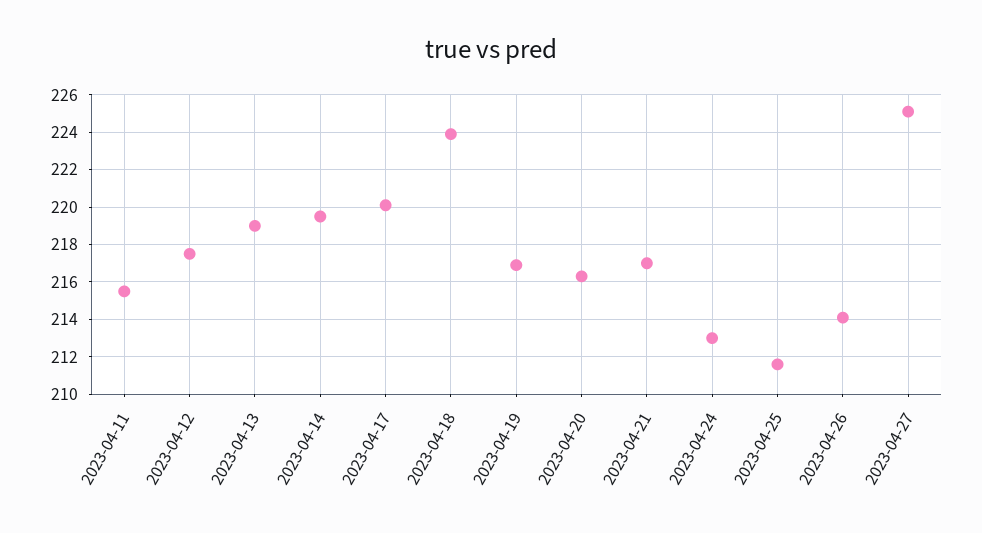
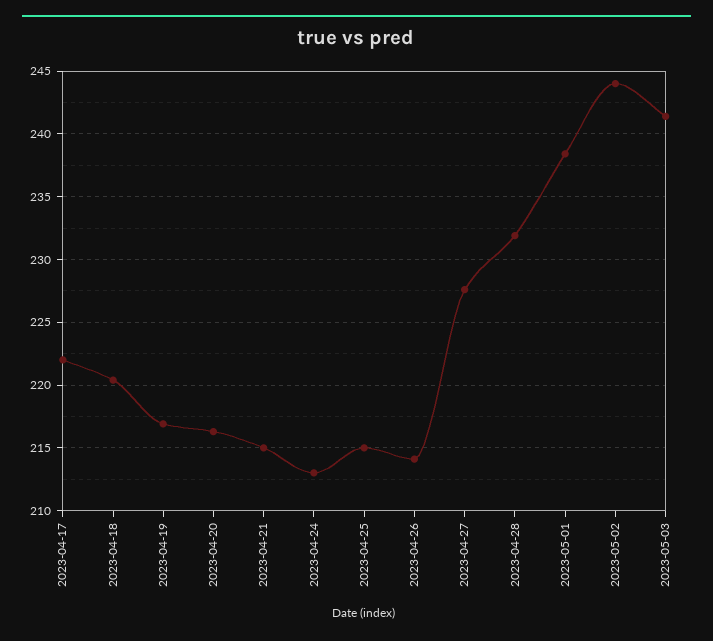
2023-04-11: 215.5 -> none
2023-04-12: 217.5 -> none
2023-04-13: 219 -> none
2023-04-14: 219.5 -> none
2023-04-17: 220 -> 222
2023-04-18: 224 -> 220.5
2023-04-21: 217 -> 215
2023-04-25: 211.5 -> 215
2023-04-27: 225 -> 227.5
2023-04-28: none -> 232
2023-05-01: none -> 238.5
2023-05-02: none -> 244
2023-05-03: none -> 241.5

